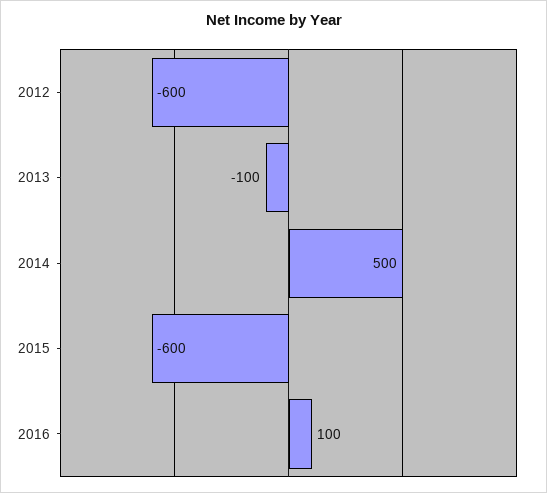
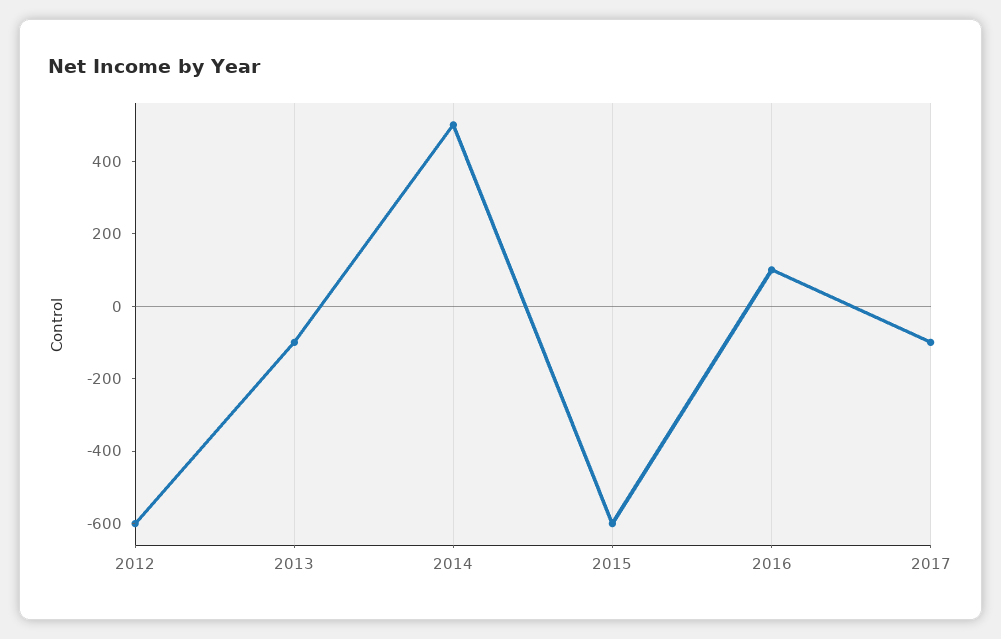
2017: none -> -100

